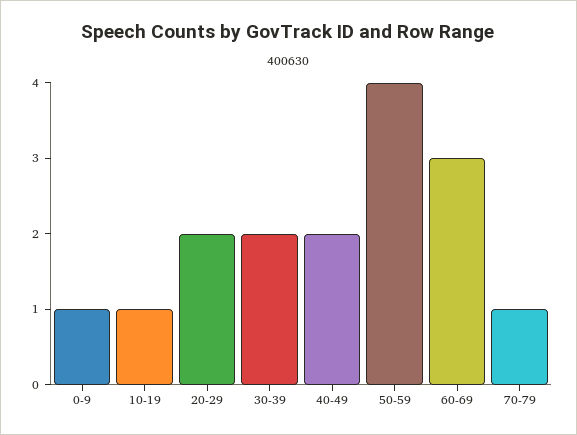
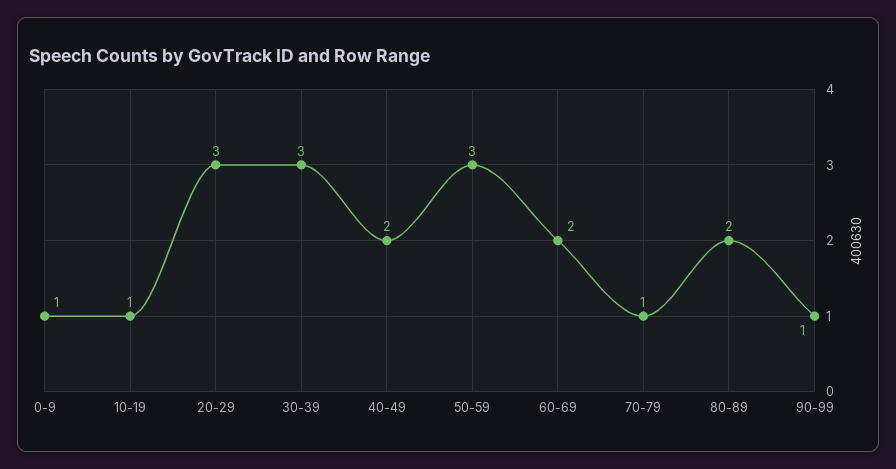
20-29: 2 -> 3
30-39: 2 -> 3
50-59: 4 -> 3
60-69: 3 -> 2
80-89: none -> 2
90-99: none -> 1

